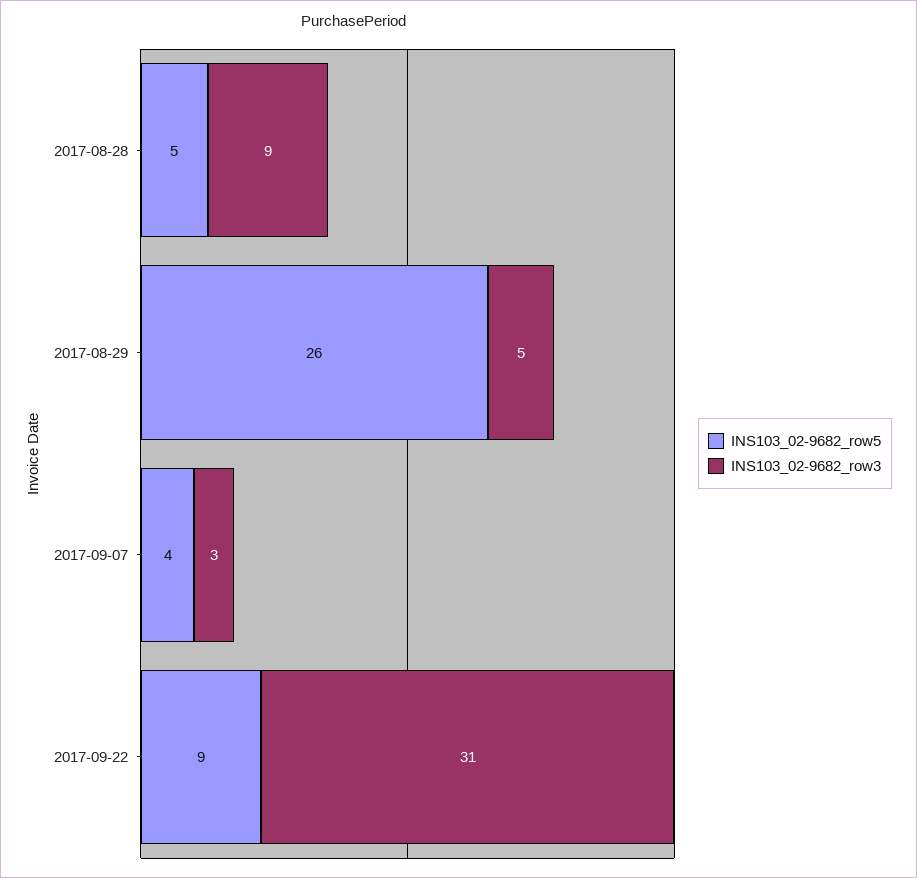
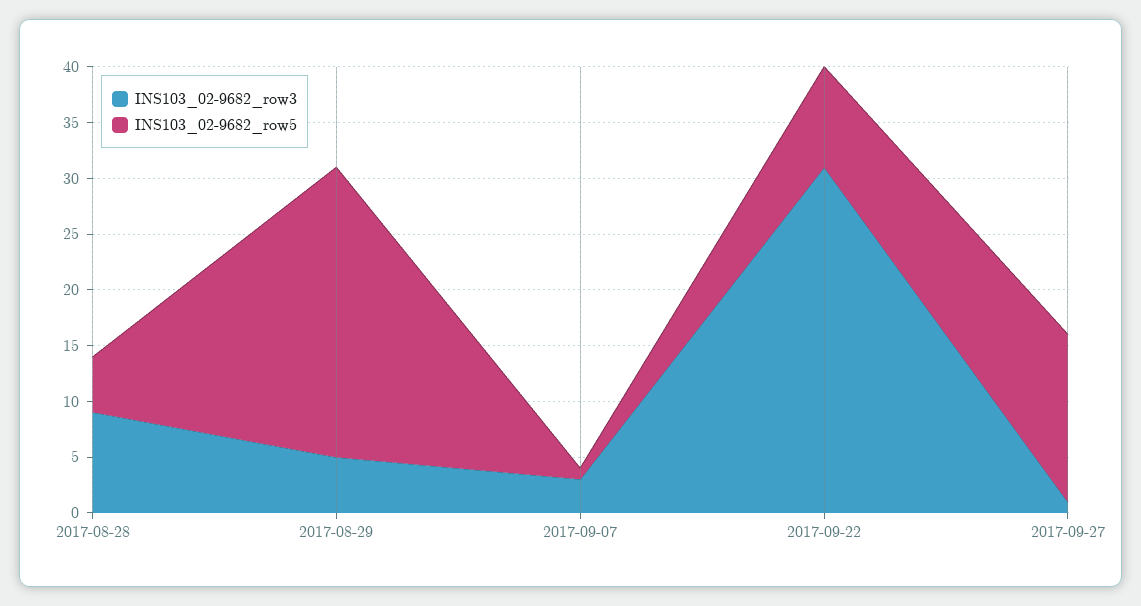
INS103_02-9682_row5, 2017-09-07: 4 -> 1
INS103_02-9682_row3, 2017-09-27: none -> 1
INS103_02-9682_row5, 2017-09-27: none -> 15

